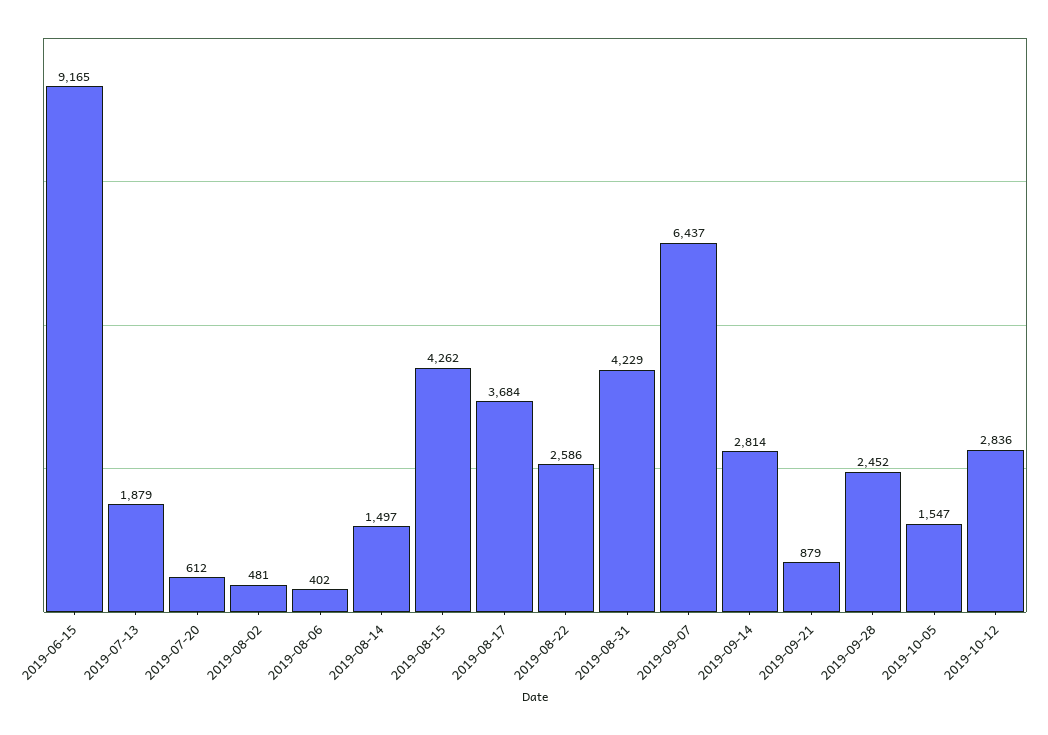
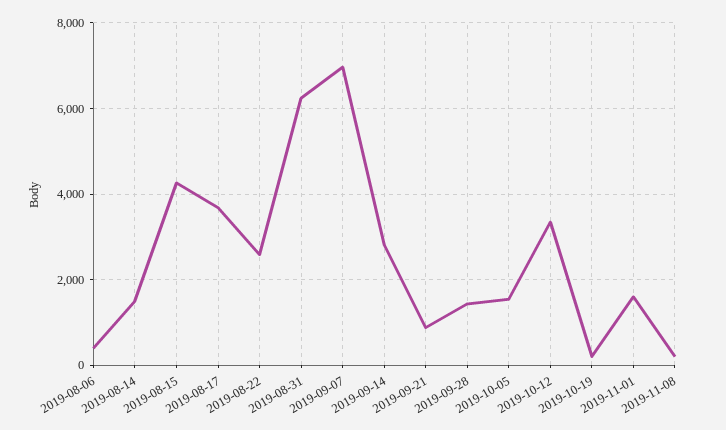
2019-06-15: 9165 -> none
2019-07-13: 1879 -> none
2019-07-20: 612 -> none
2019-08-02: 481 -> none
2019-08-31: 4229 -> 6200
2019-09-07: 6437 -> 7000
2019-09-28: 2452 -> 1400
2019-10-12: 2836 -> 3400
2019-10-19: none -> 200
2019-11-01: none -> 1600
2019-11-08: none -> 200

